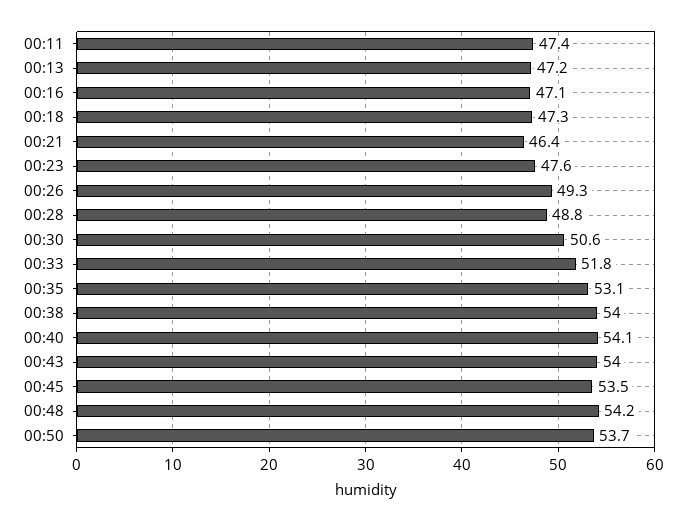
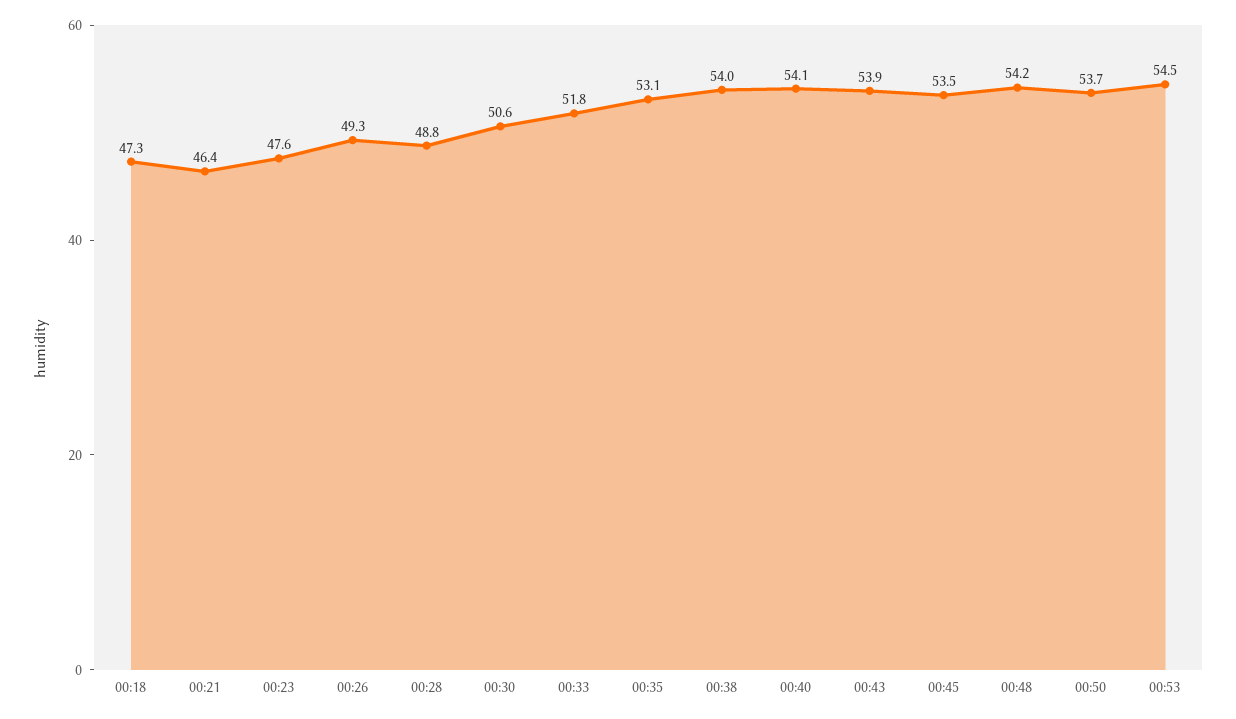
00:11: 47.4 -> none
00:13: 47.2 -> none
00:16: 47.1 -> none
00:43: 54 -> 53.9
00:53: none -> 54.5

